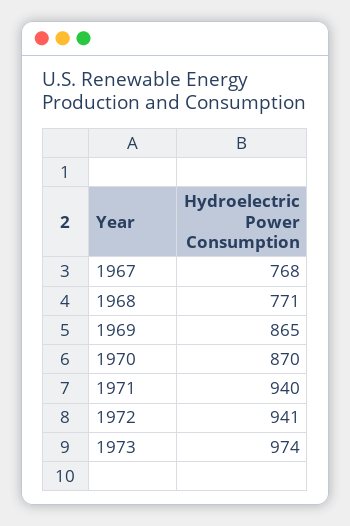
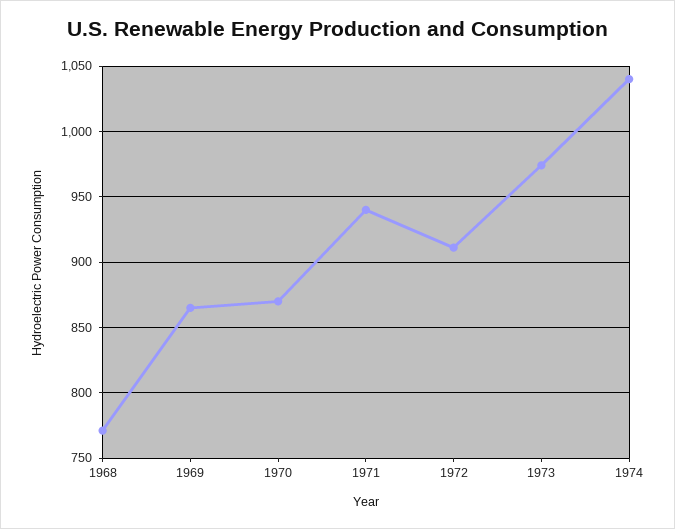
1967: 768 -> none
1972: 941 -> 910
1974: none -> 1040

